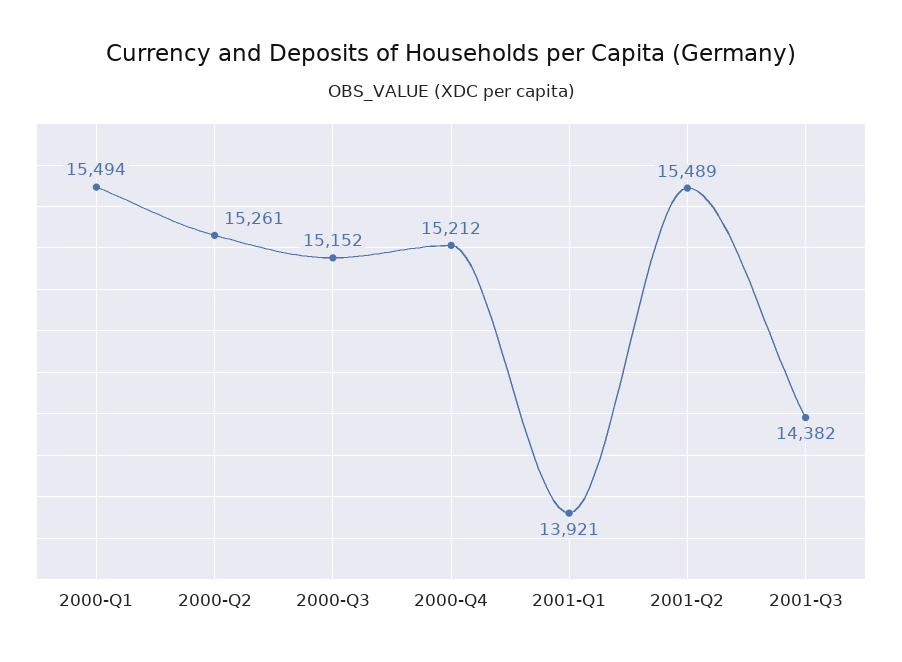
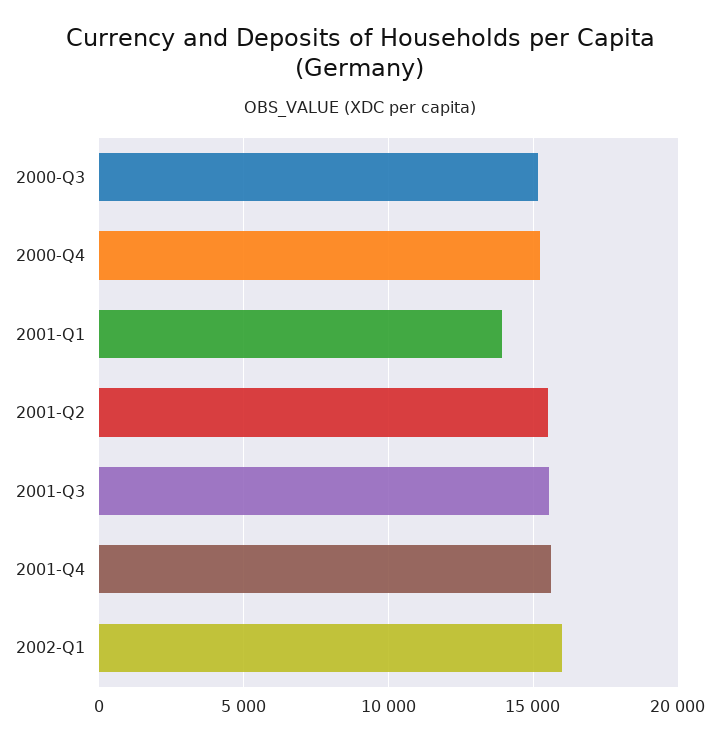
2000-Q1: 15494 -> none
2000-Q2: 15261 -> none
2001-Q3: 14382 -> 15500
2001-Q4: none -> 15500
2002-Q1: none -> 16000

